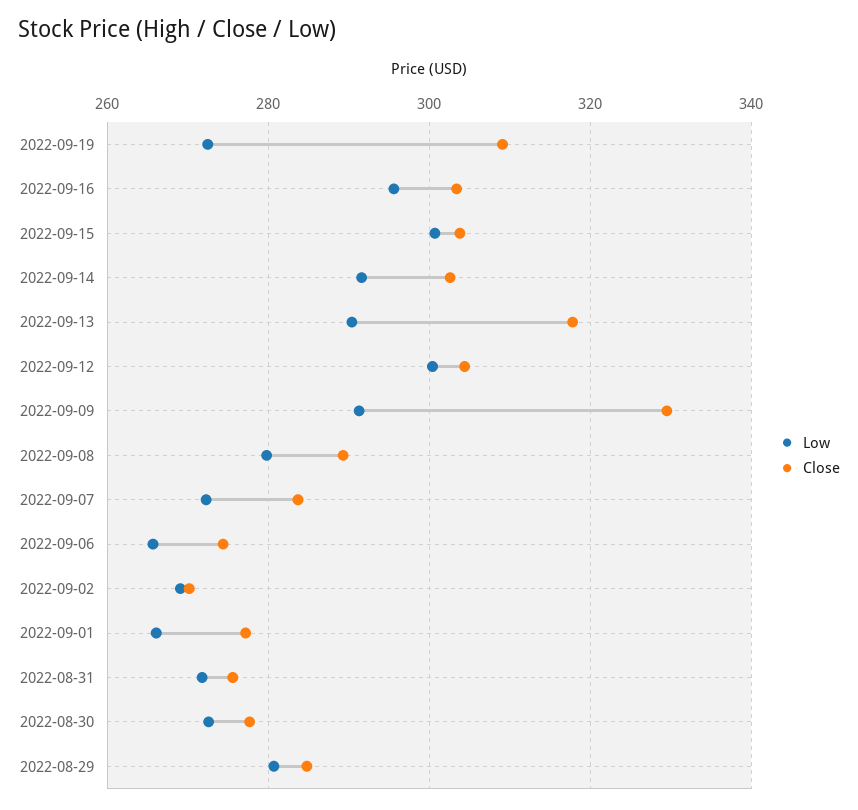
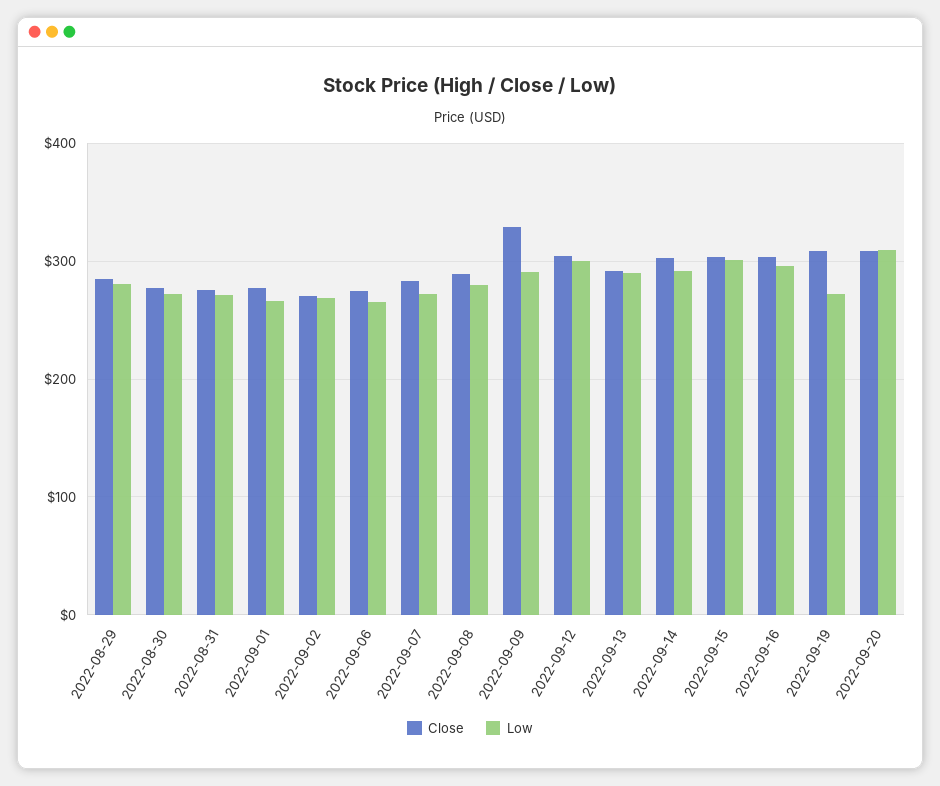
Close, 2022-09-13: 318 -> 290
Close, 2022-09-20: none -> 310
Low, 2022-09-20: none -> 310

